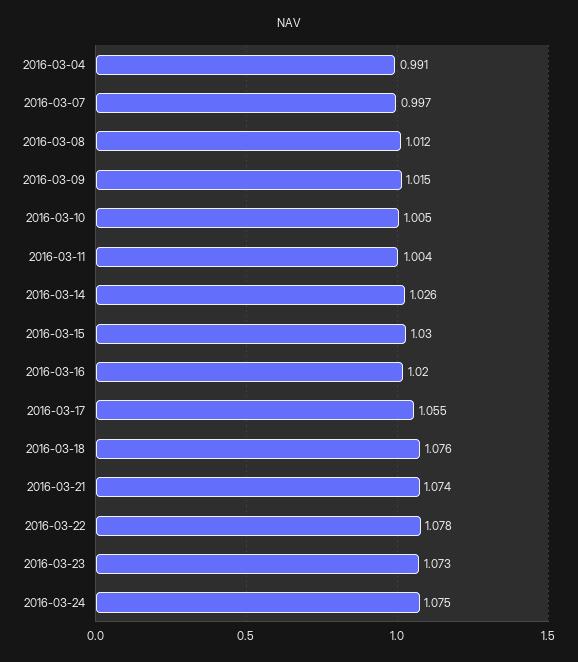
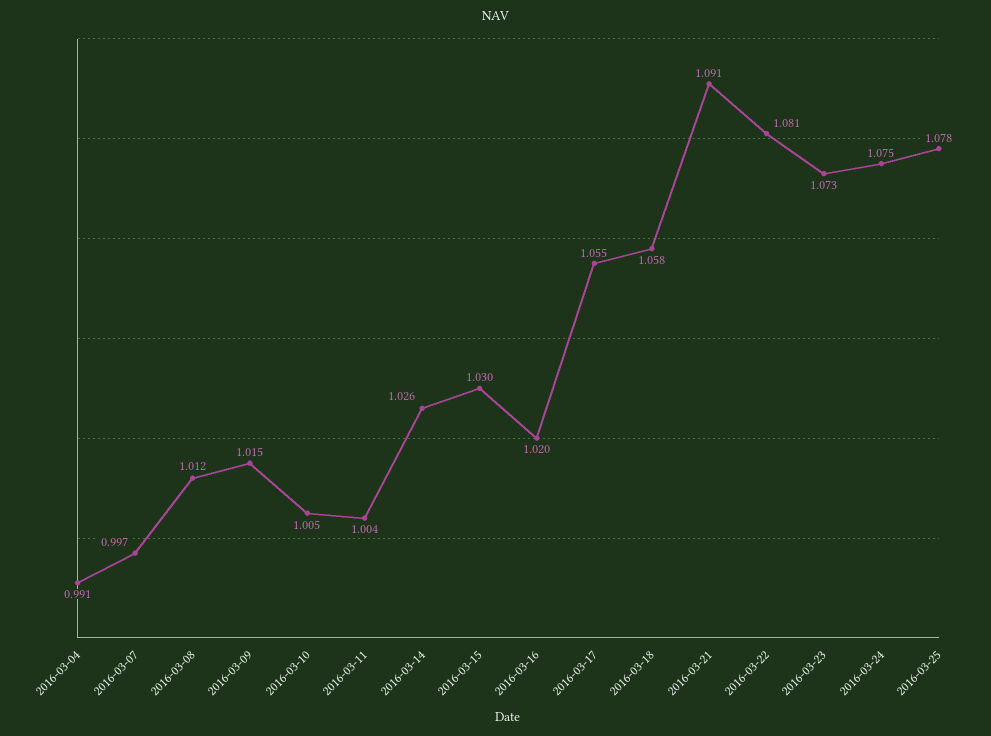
2016-03-18: 1.076 -> 1.058
2016-03-21: 1.074 -> 1.091
2016-03-22: 1.078 -> 1.081
2016-03-25: none -> 1.078

